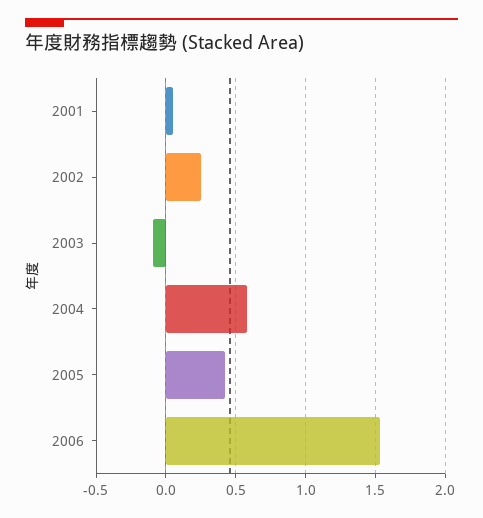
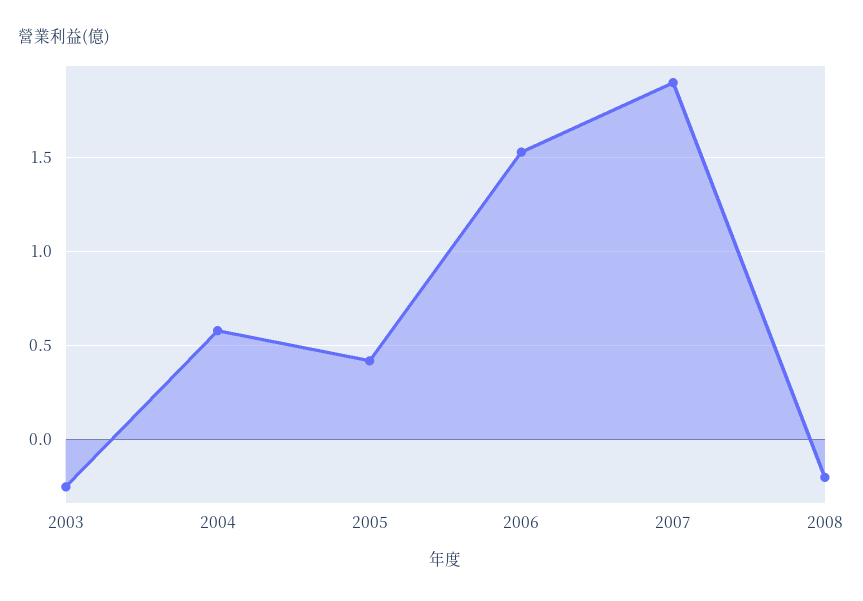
2001: 0.05 -> none
2002: 0.25 -> none
2003: -0.1 -> -0.25
2007: none -> 1.9
2008: none -> -0.2

